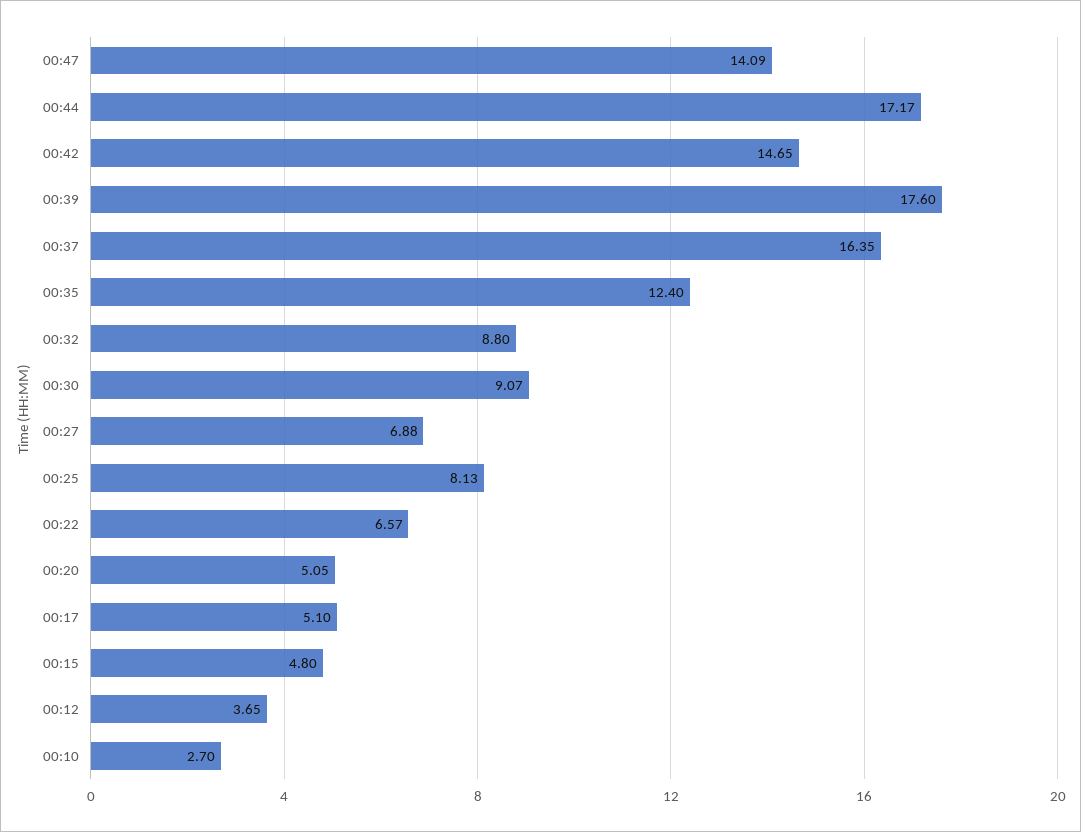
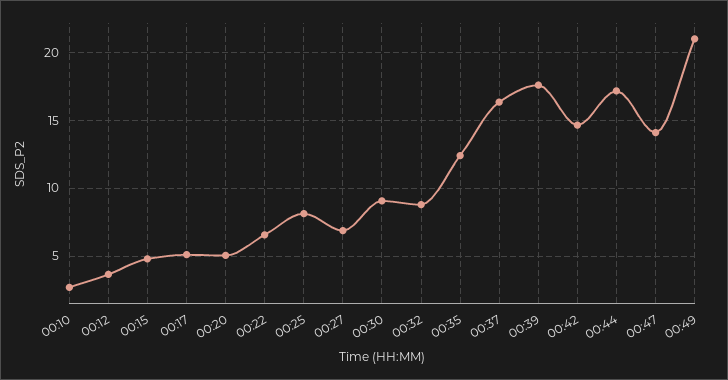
00:49: none -> 21

